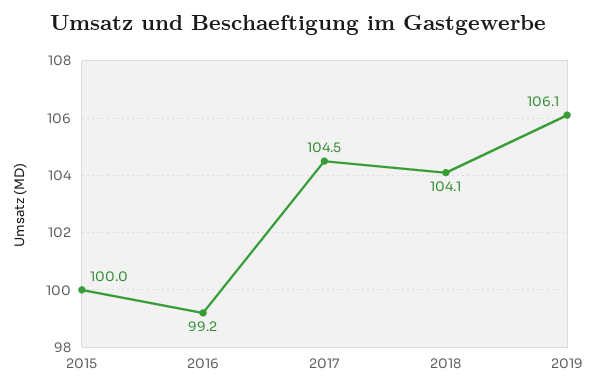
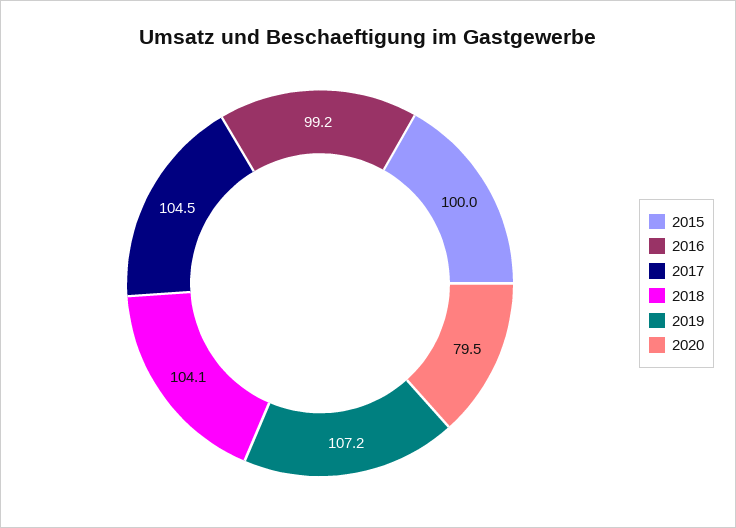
2019: 106.1 -> 107.2
2020: none -> 79.5

